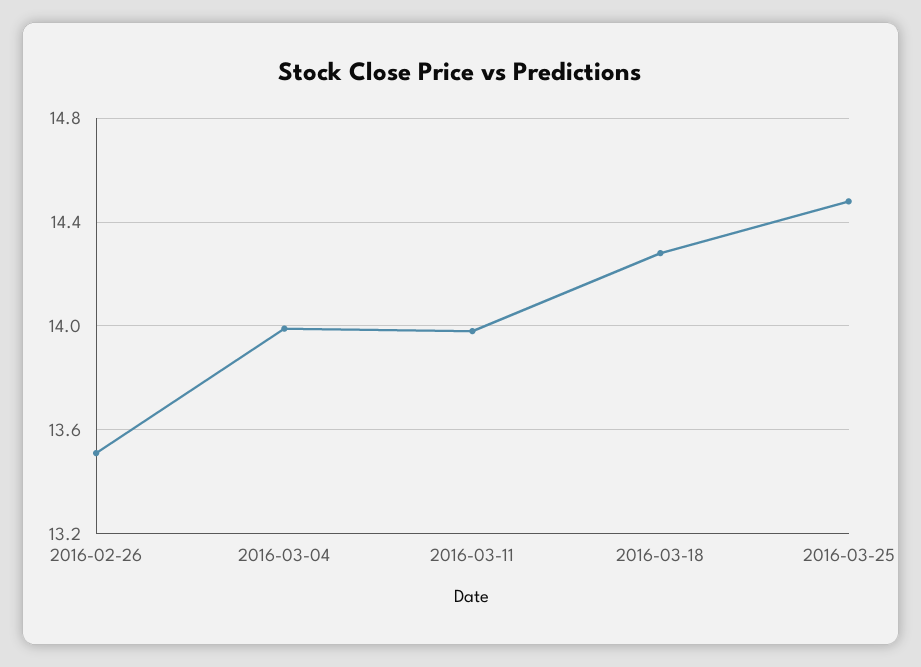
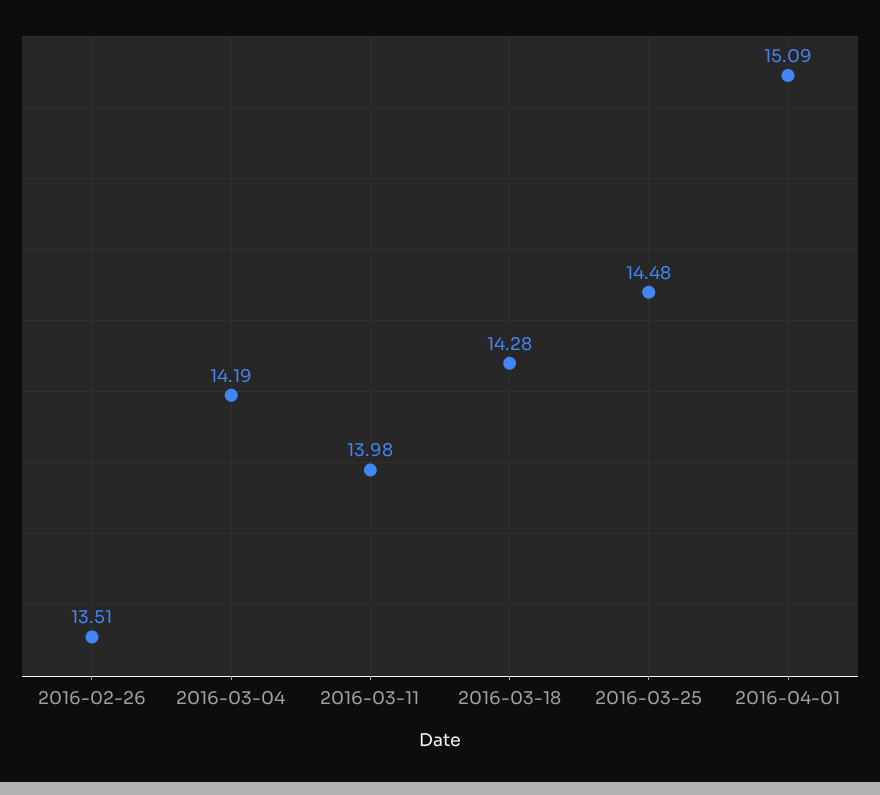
2016-03-04: 14 -> 14.19
2016-04-01: none -> 15.09

